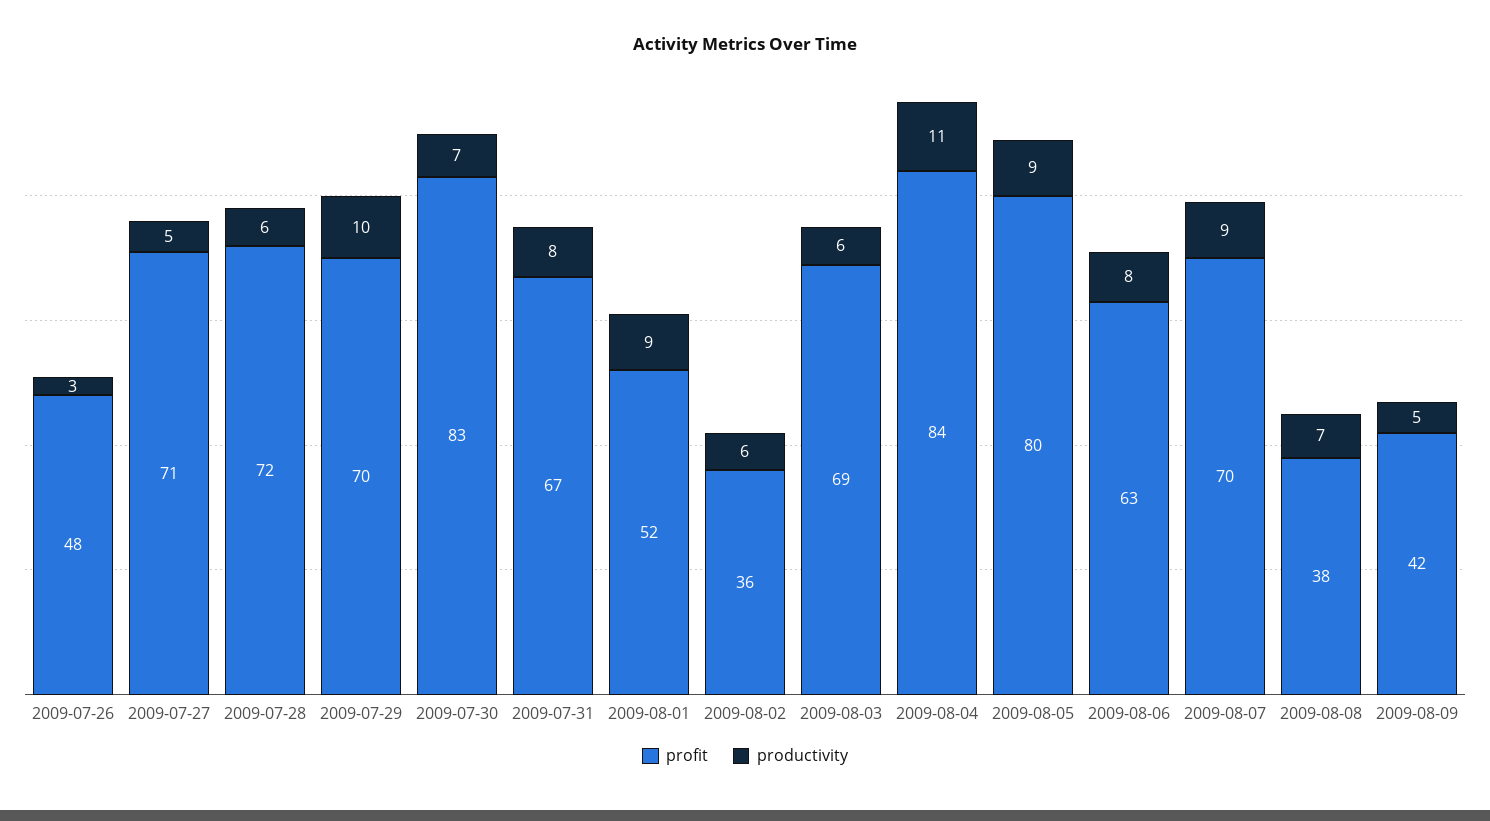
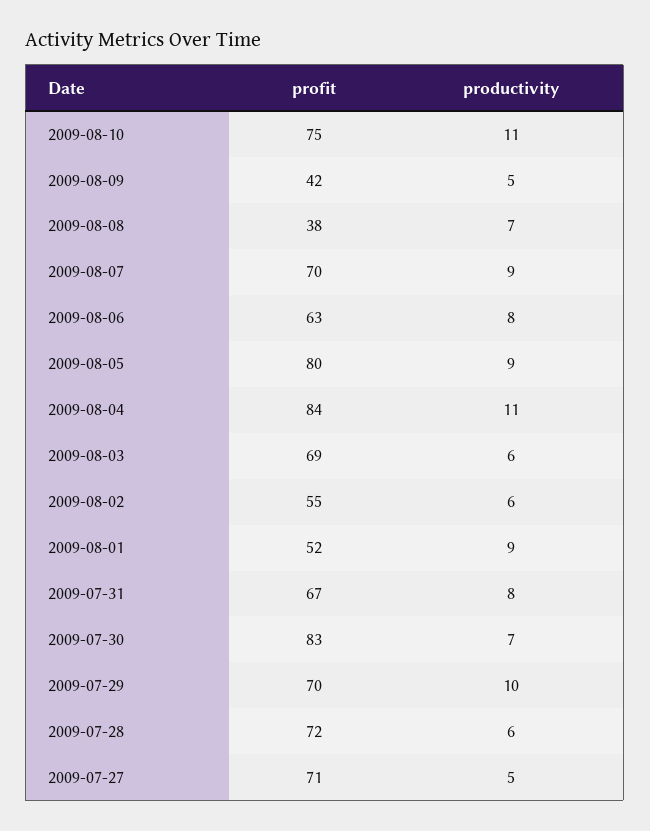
profit, 2009-07-26: 48 -> none
productivity, 2009-07-26: 3 -> none
profit, 2009-08-02: 36 -> 55
profit, 2009-08-10: none -> 75
productivity, 2009-08-10: none -> 11

